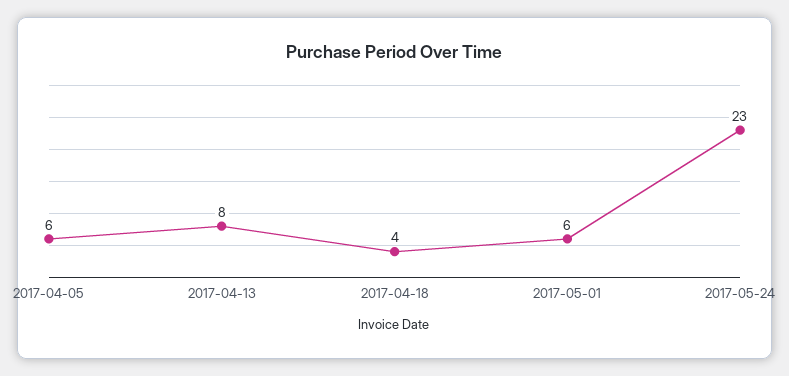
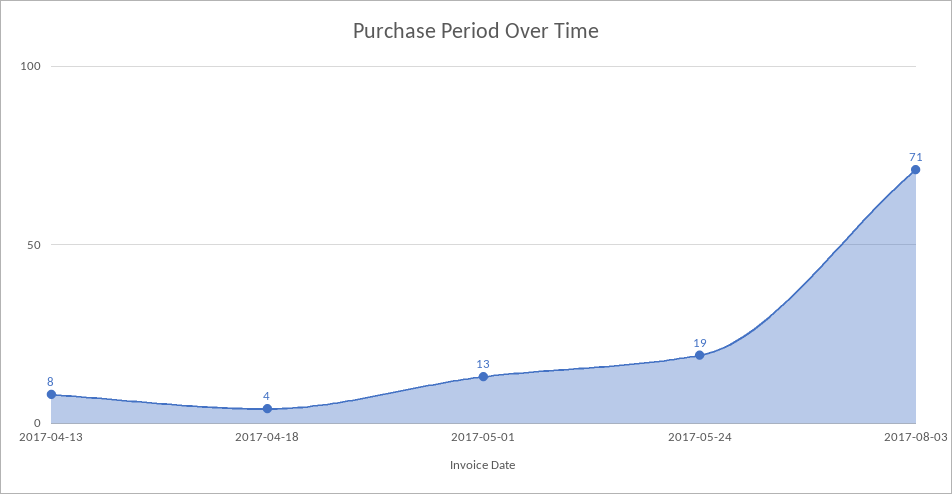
2017-04-05: 6 -> none
2017-05-01: 6 -> 13
2017-05-24: 23 -> 19
2017-08-03: none -> 71

